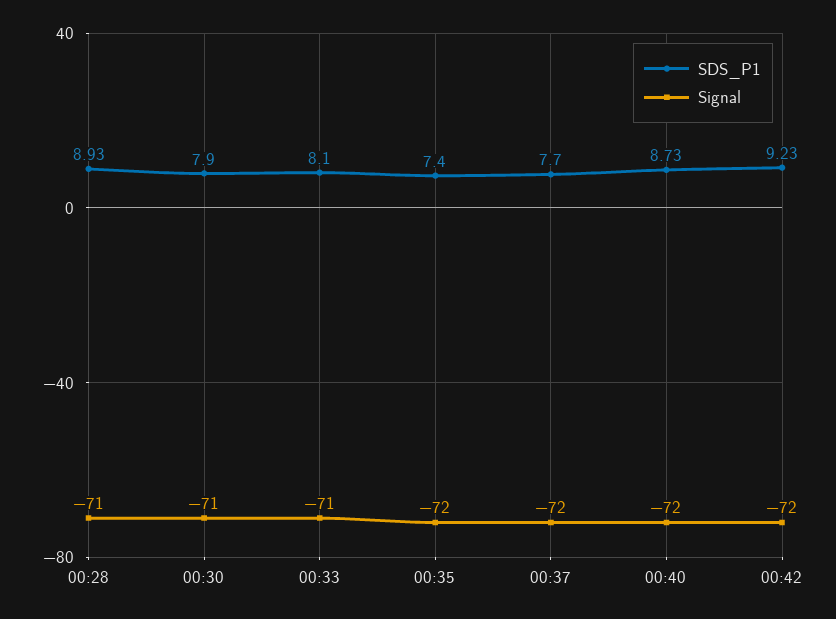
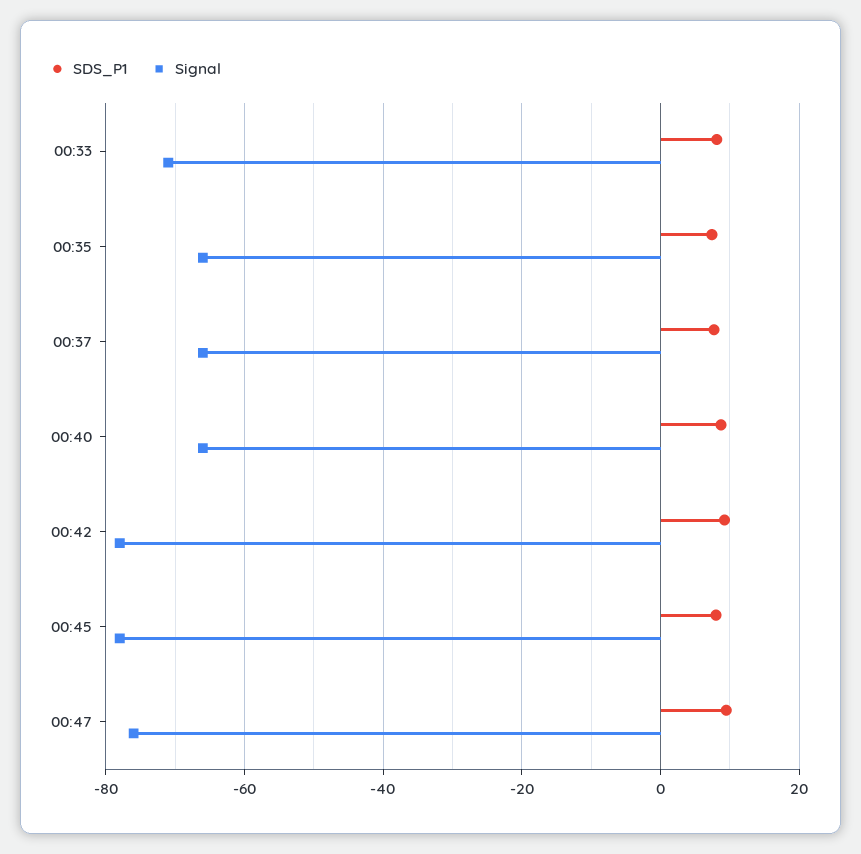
SDS_P1, 00:28: 8.93 -> none
Signal, 00:28: -71 -> none
SDS_P1, 00:30: 7.9 -> none
Signal, 00:30: -71 -> none
Signal, 00:35: -72 -> -66
Signal, 00:37: -72 -> -66
Signal, 00:40: -72 -> -66
Signal, 00:42: -72 -> -78
SDS_P1, 00:45: none -> 8
Signal, 00:45: none -> -78
SDS_P1, 00:47: none -> 10
Signal, 00:47: none -> -76

